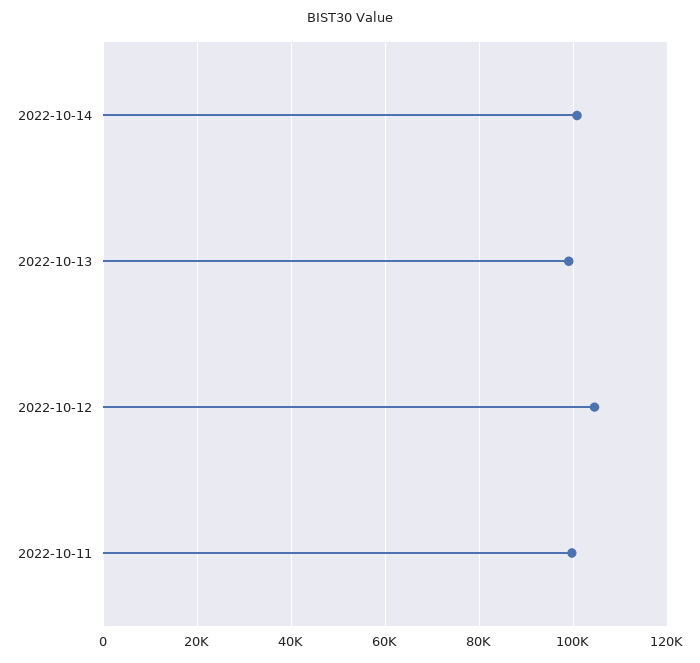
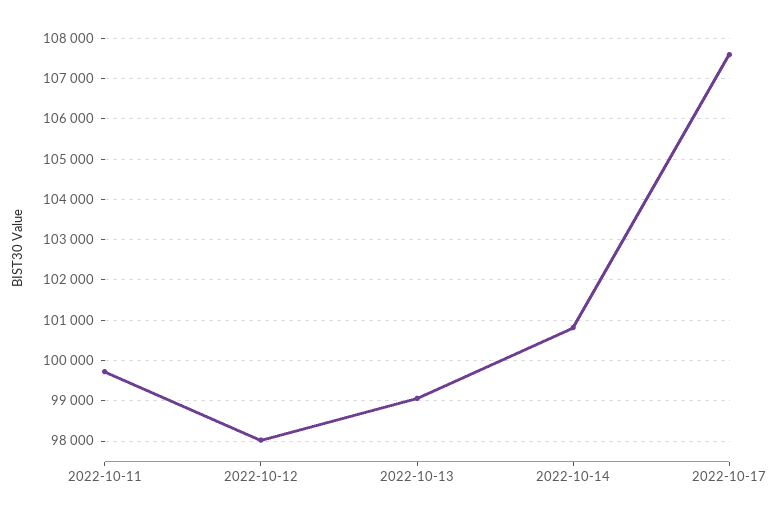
2022-10-12: 104000 -> 98000
2022-10-17: none -> 107600

